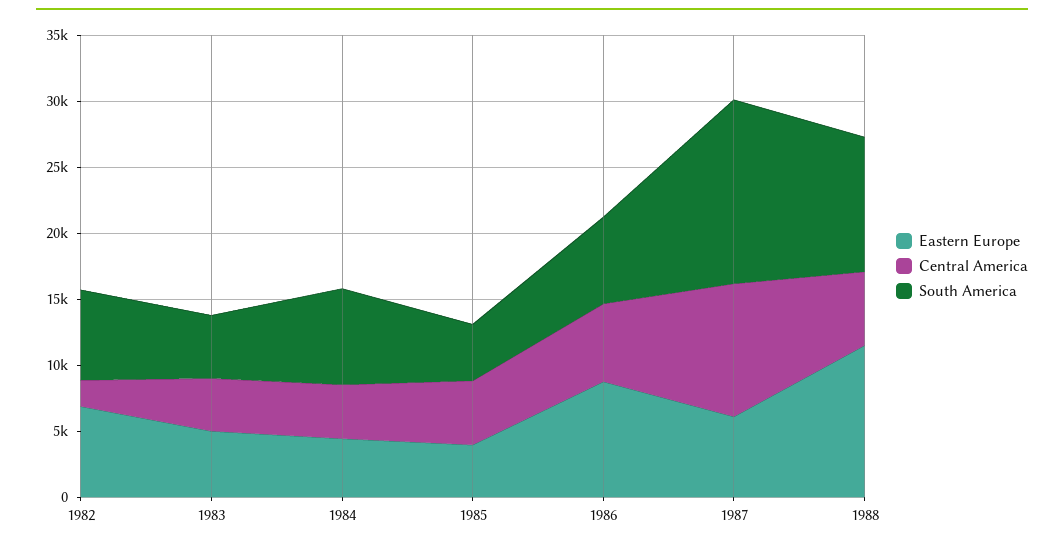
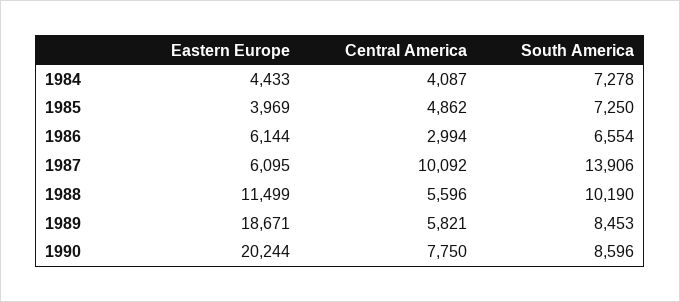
Eastern Europe, 1982: 7000 -> none
Central America, 1982: 2000 -> none
South America, 1982: 7000 -> none
Eastern Europe, 1983: 5000 -> none
Central America, 1983: 4000 -> none
South America, 1983: 5000 -> none
South America, 1985: 4000 -> 7250
Eastern Europe, 1986: 9000 -> 6144
Central America, 1986: 6000 -> 2994
Eastern Europe, 1989: none -> 18671
Central America, 1989: none -> 5821
South America, 1989: none -> 8453
Eastern Europe, 1990: none -> 20244
Central America, 1990: none -> 7750
South America, 1990: none -> 8596

